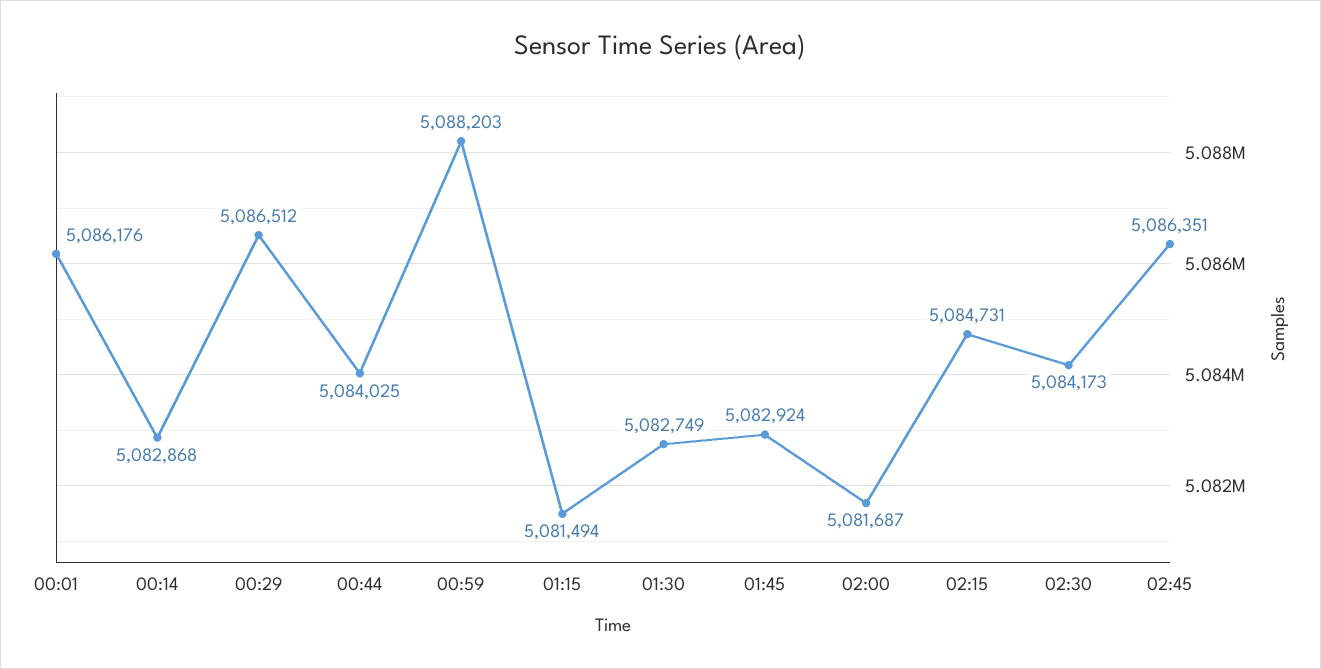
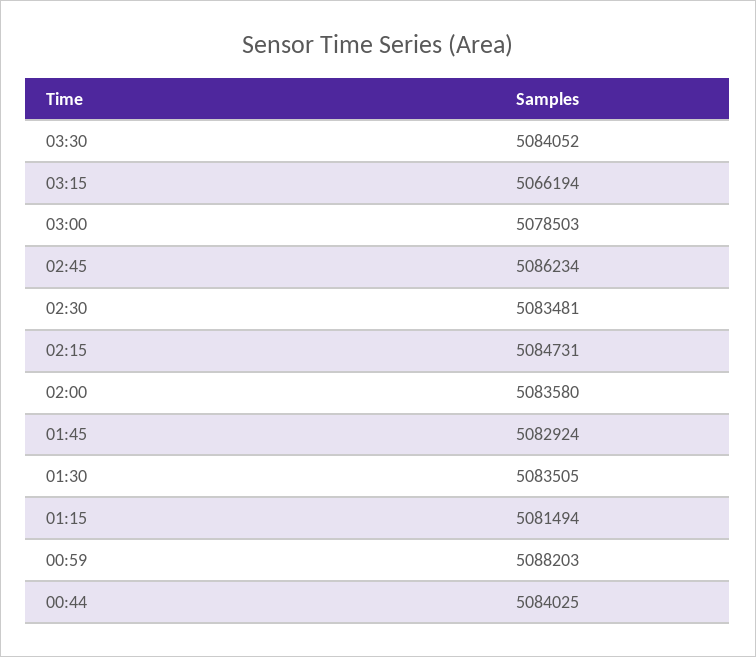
00:01: 5086176 -> none
00:14: 5082868 -> none
00:29: 5086512 -> none
01:30: 5082749 -> 5083505
02:00: 5081687 -> 5083580
02:30: 5084173 -> 5083481
02:45: 5086351 -> 5086234
03:30: none -> 5084052
03:15: none -> 5066194
03:00: none -> 5078503

